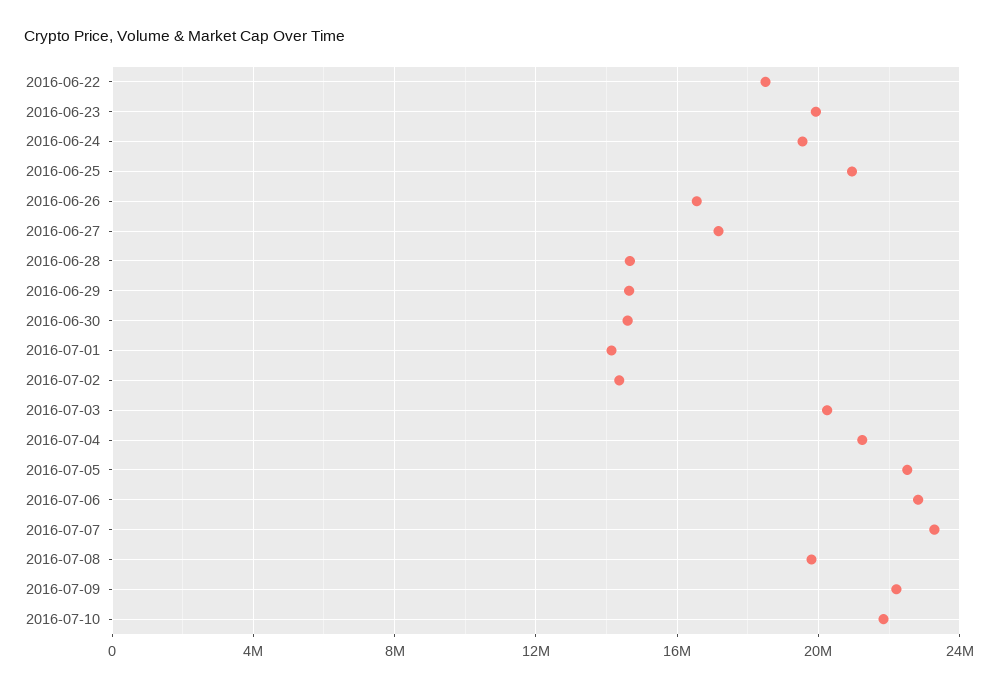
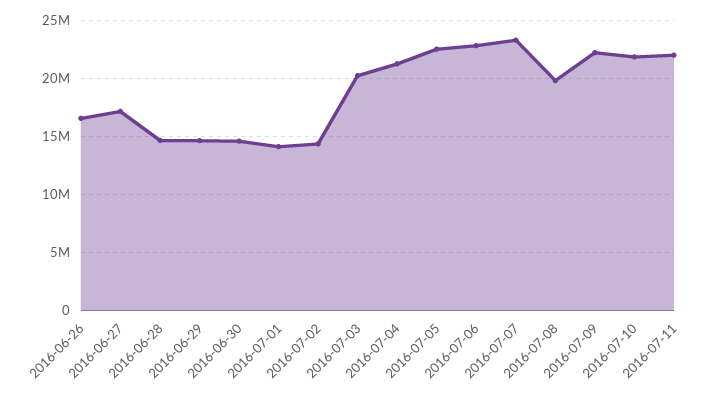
2016-06-22: 18500000 -> none
2016-06-23: 20000000 -> none
2016-06-24: 19500000 -> none
2016-06-25: 21000000 -> none
2016-07-11: none -> 22000000

